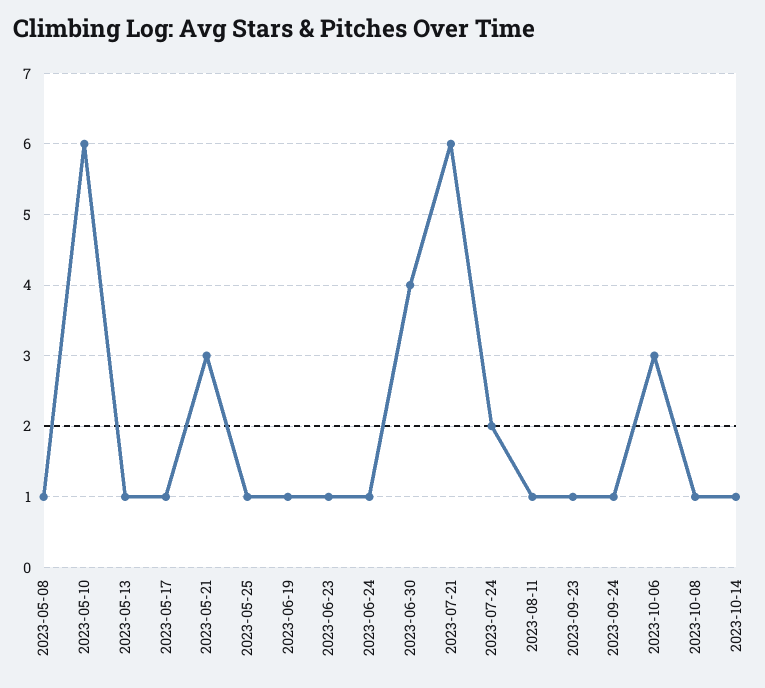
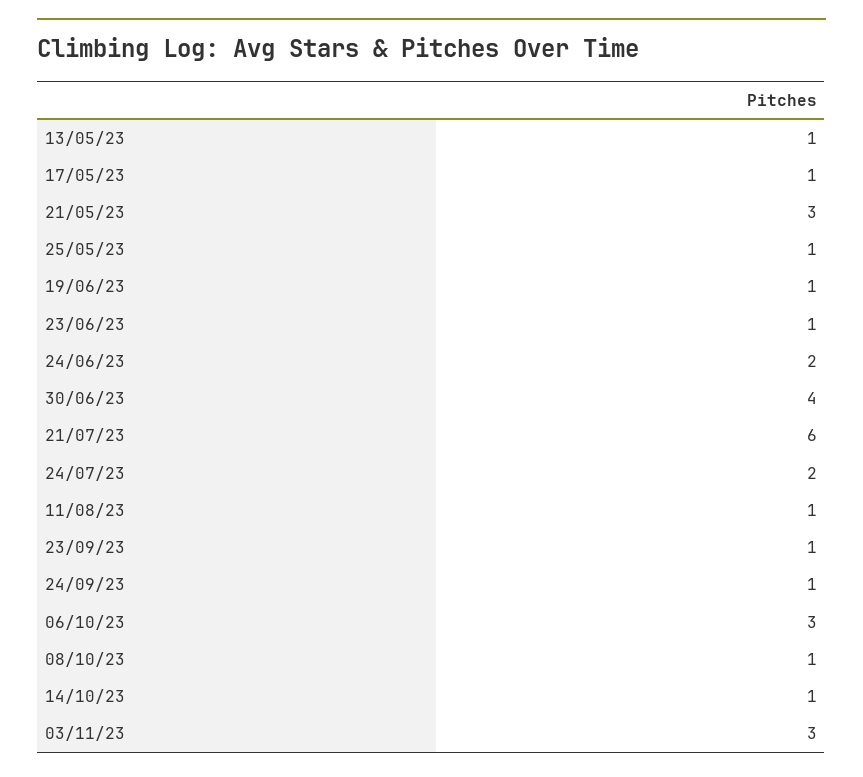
2023-05-08: 1 -> none
2023-05-10: 6 -> none
2023-06-24: 1 -> 2
03/11/23: none -> 3

